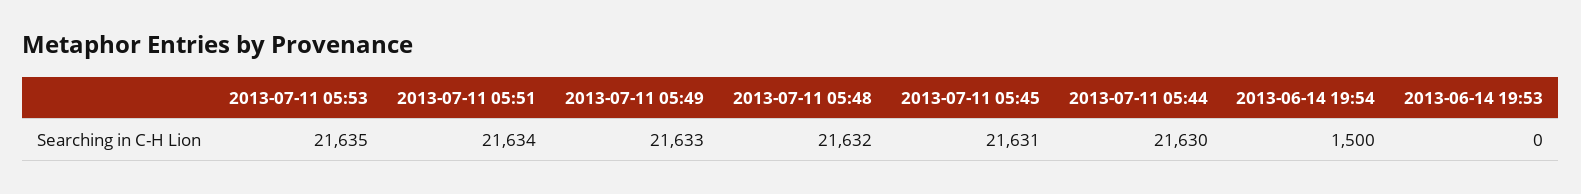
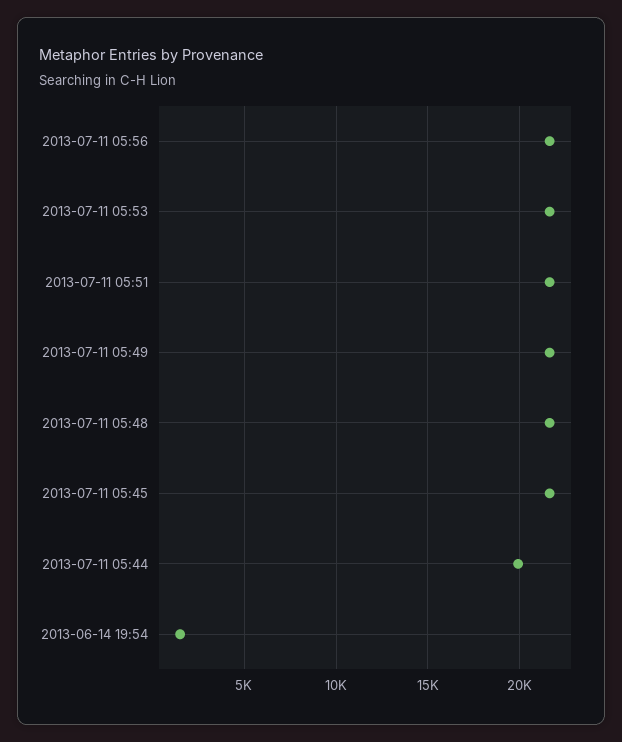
2013-07-11 05:44: 21630 -> 20000
2013-06-14 19:53: 0 -> none
2013-07-11 05:56: none -> 21500

